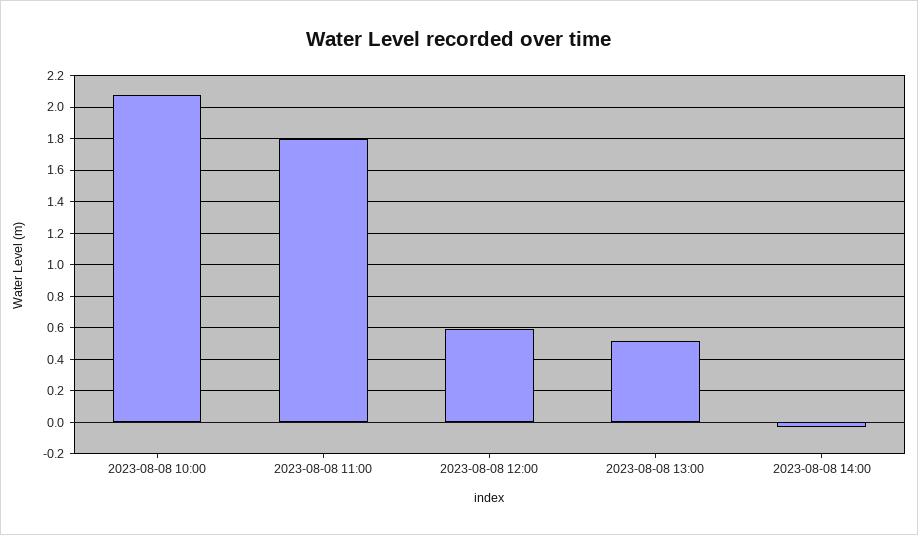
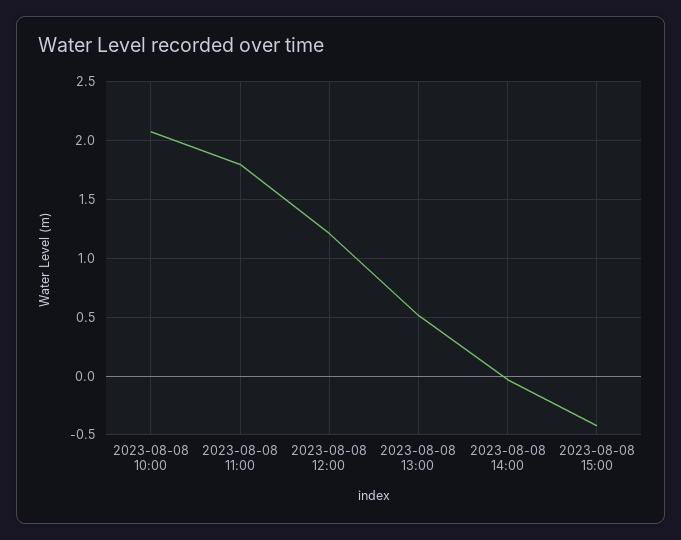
2023-08-08 12:00: 0.6 -> 1.2
2023-08-08 15:00: none -> -0.4

